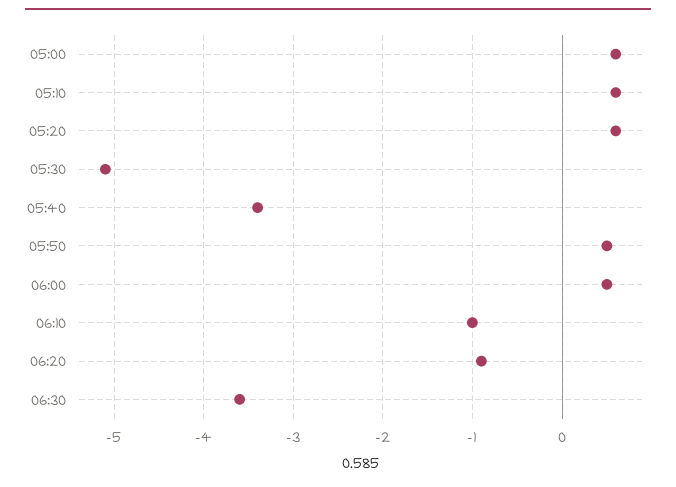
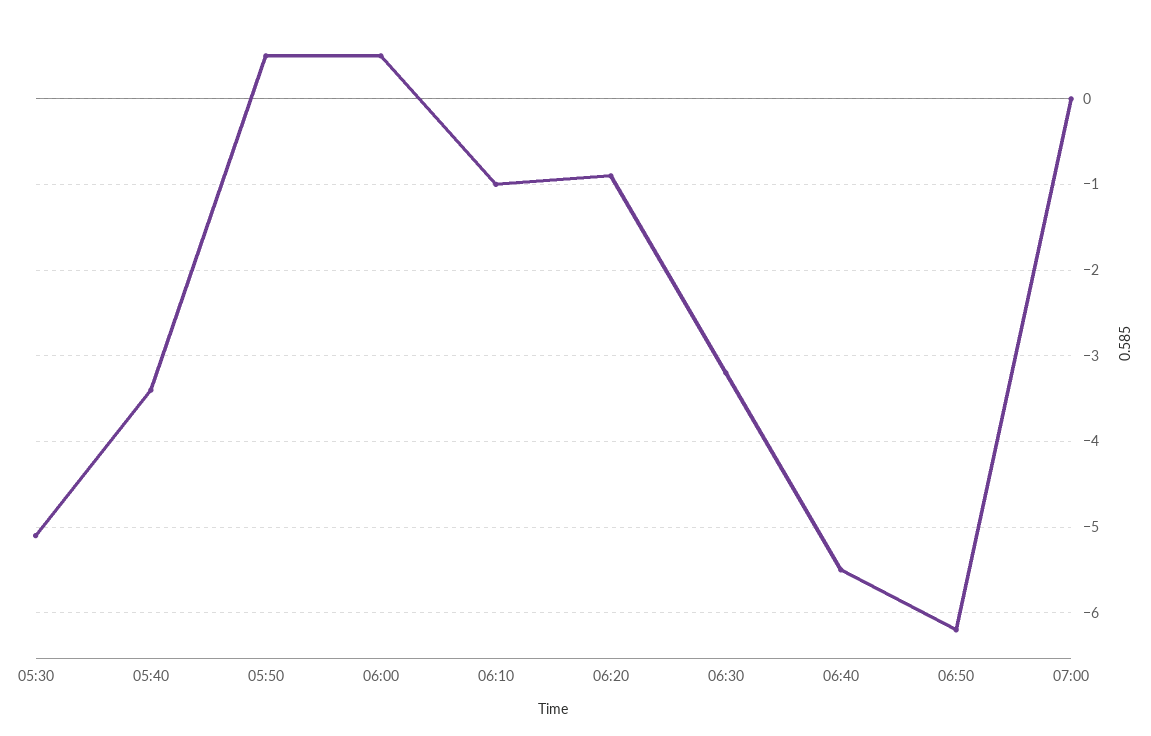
05:00: 0.6 -> none
05:10: 0.6 -> none
05:20: 0.6 -> none
06:30: -3.6 -> -3.2
06:40: none -> -5.5
06:50: none -> -6.2
07:00: none -> 0

